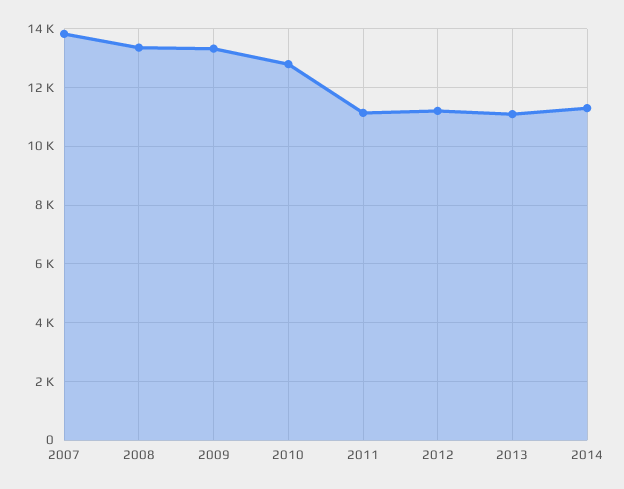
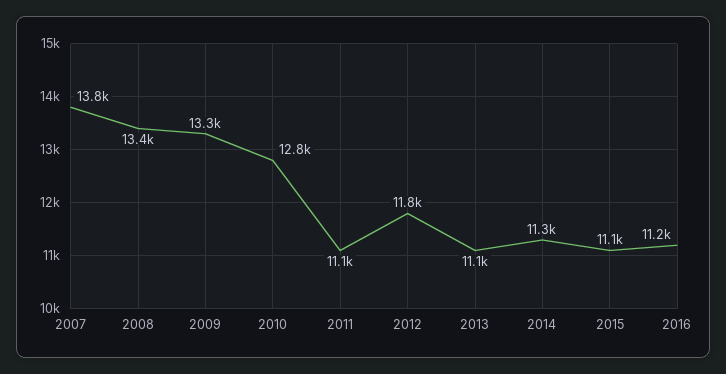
2012: 11250 -> 11800
2015: none -> 11100
2016: none -> 11200

